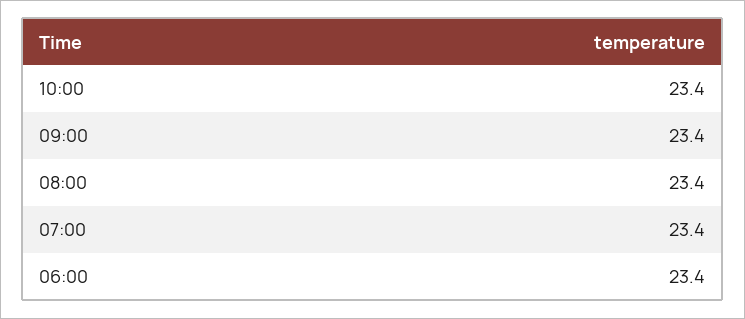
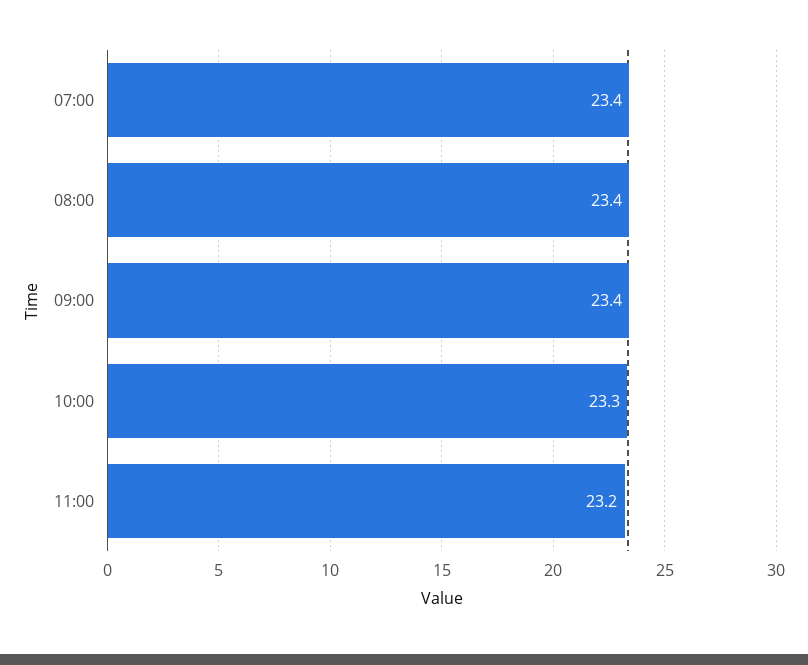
10:00: 23.4 -> 23.3
06:00: 23.4 -> none
11:00: none -> 23.2

